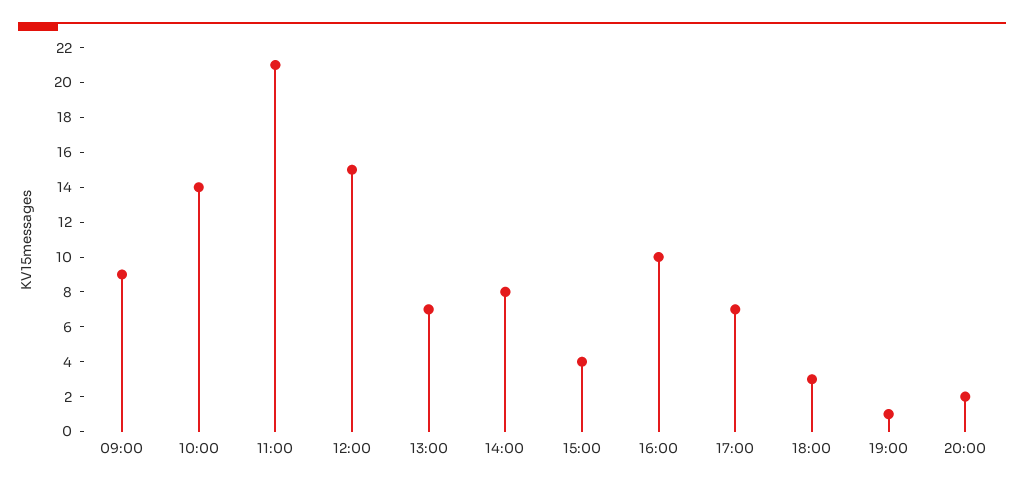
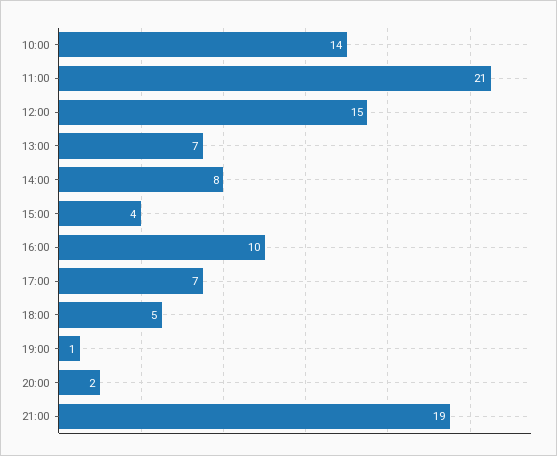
09:00: 9 -> none
18:00: 3 -> 5
21:00: none -> 19

